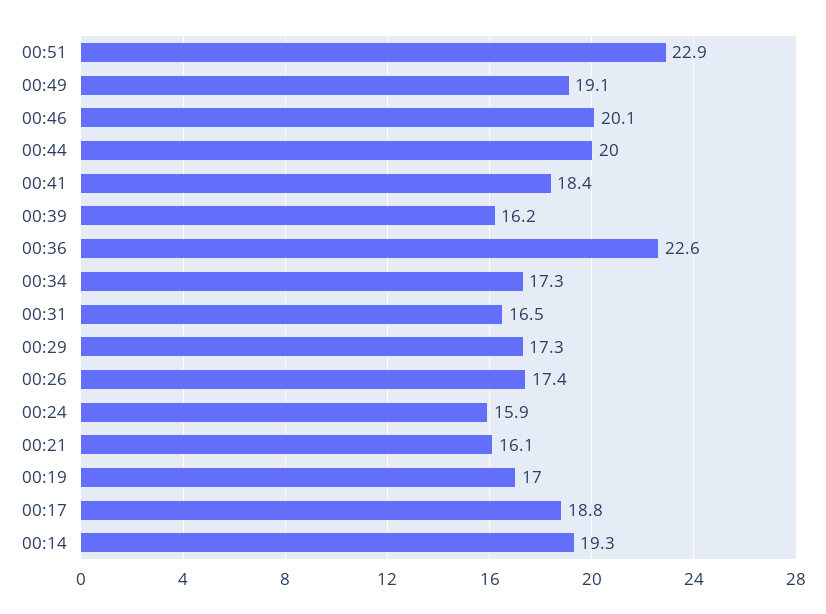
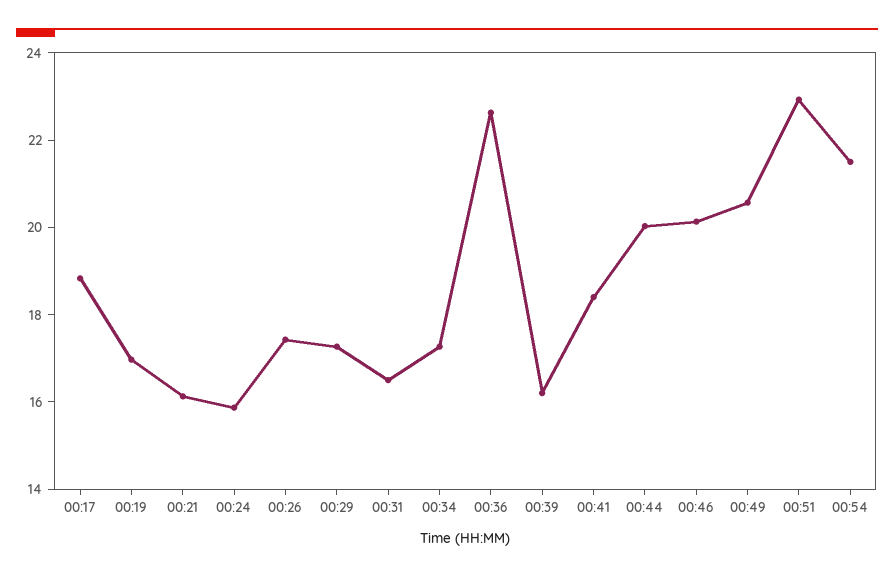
00:49: 19.1 -> 20.5
00:14: 19.3 -> none
00:54: none -> 21.5

